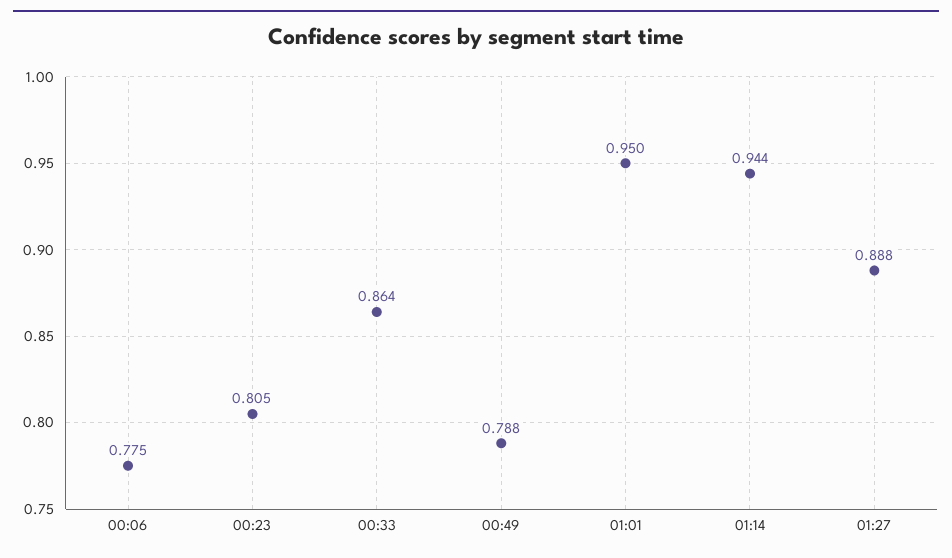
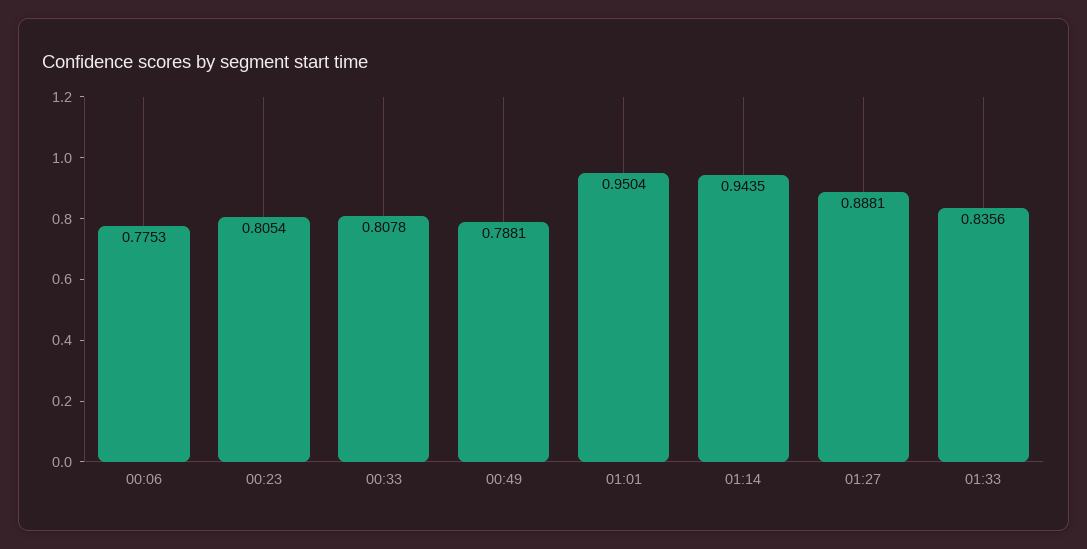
00:33: 0.864 -> 0.8078
01:33: none -> 0.8356

